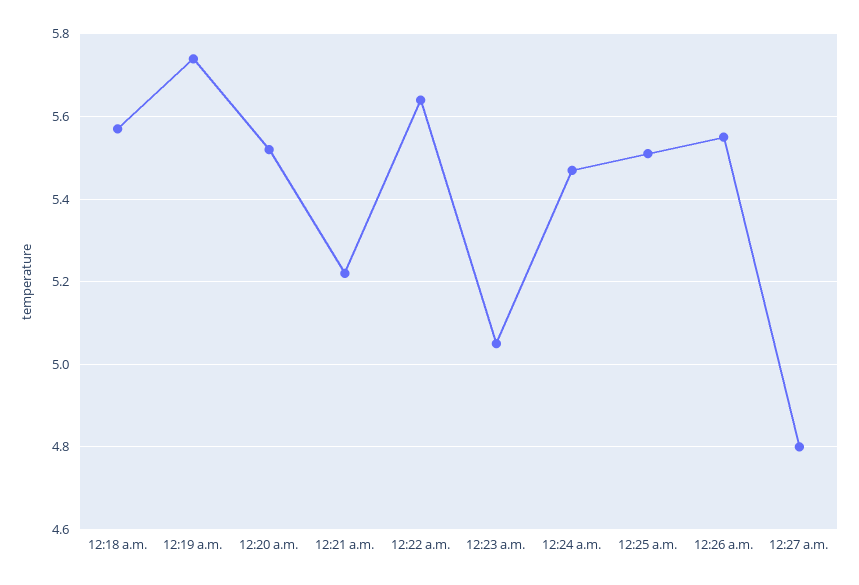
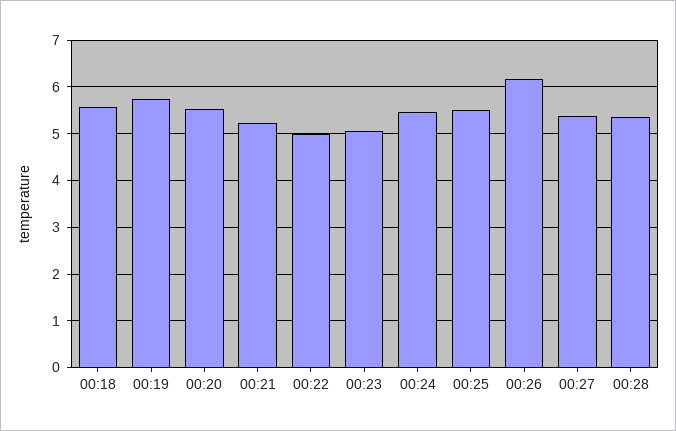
12:22 a.m.: 5.65 -> 5
12:26 a.m.: 5.55 -> 6.2
12:27 a.m.: 4.8 -> 5.4
00:28: none -> 5.4

